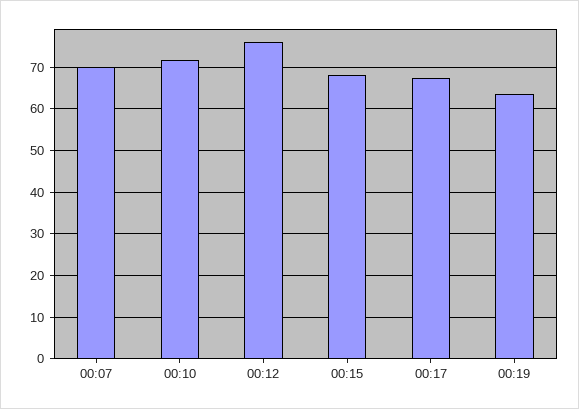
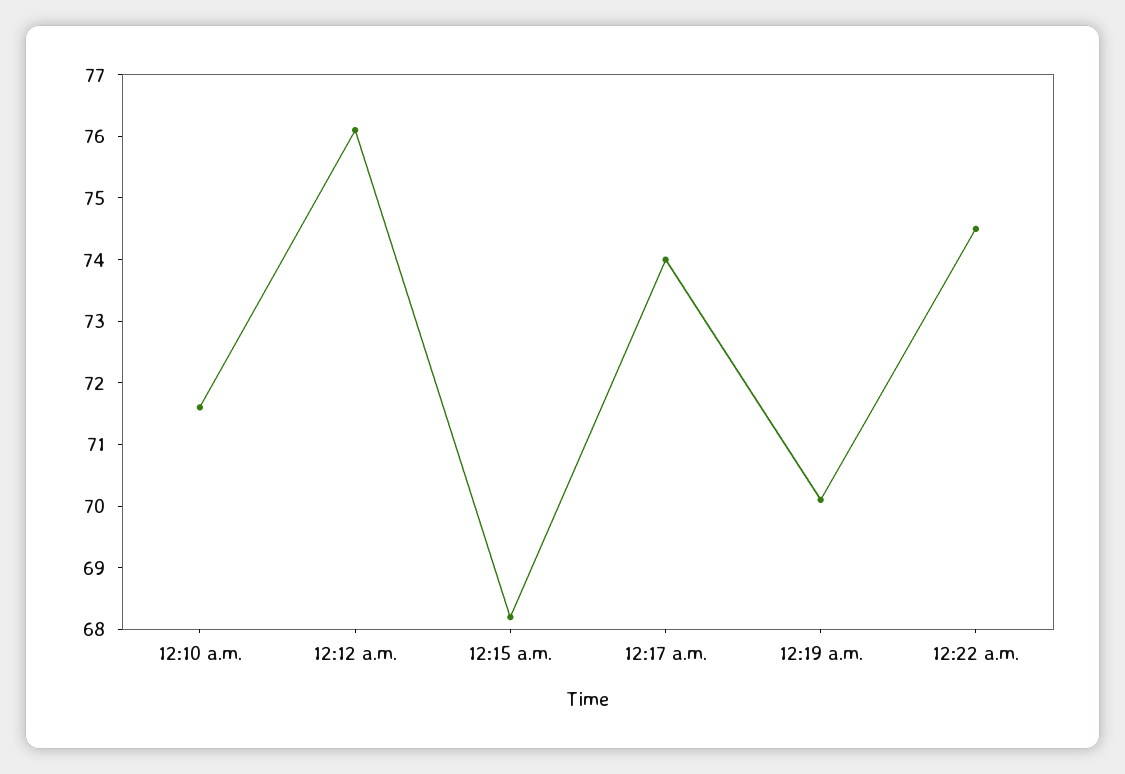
00:07: 70 -> none
00:17: 68 -> 74
00:19: 64 -> 70
12:22 a.m.: none -> 74.5

